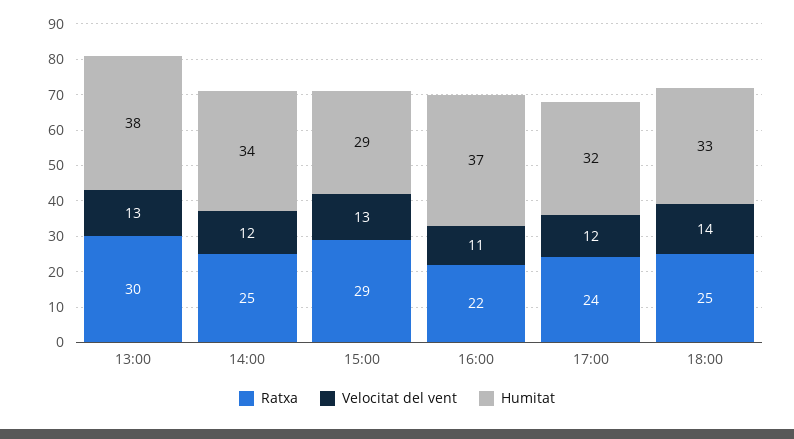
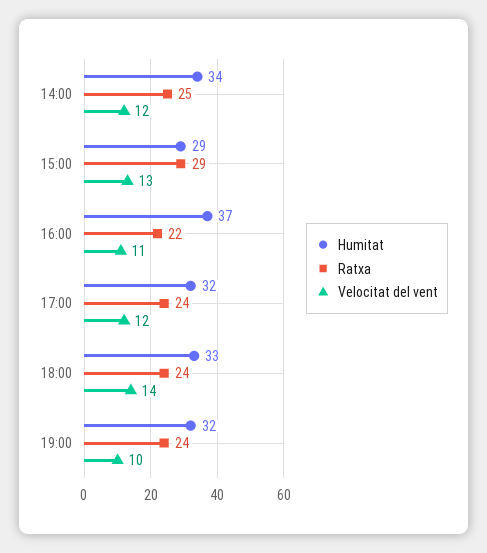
Ratxa, 13:00: 30 -> none
Velocitat del vent, 13:00: 13 -> none
Humitat, 13:00: 38 -> none
Ratxa, 18:00: 25 -> 24
Humitat, 19:00: none -> 32
Ratxa, 19:00: none -> 24
Velocitat del vent, 19:00: none -> 10

